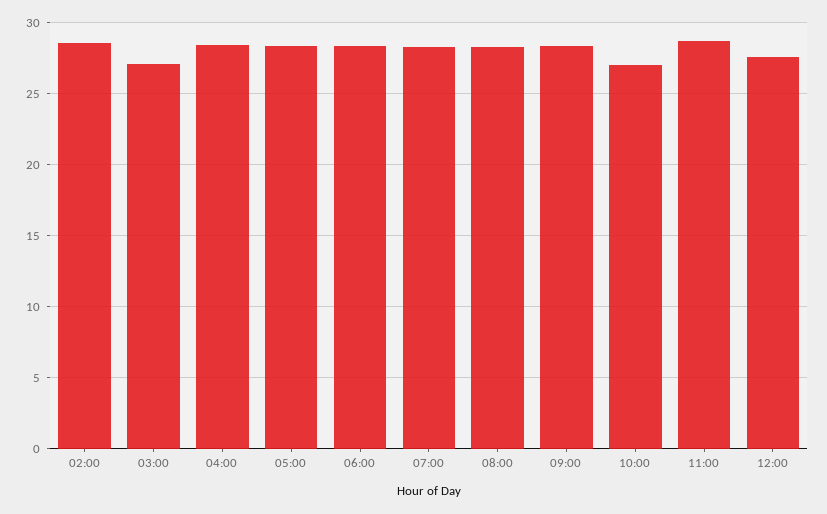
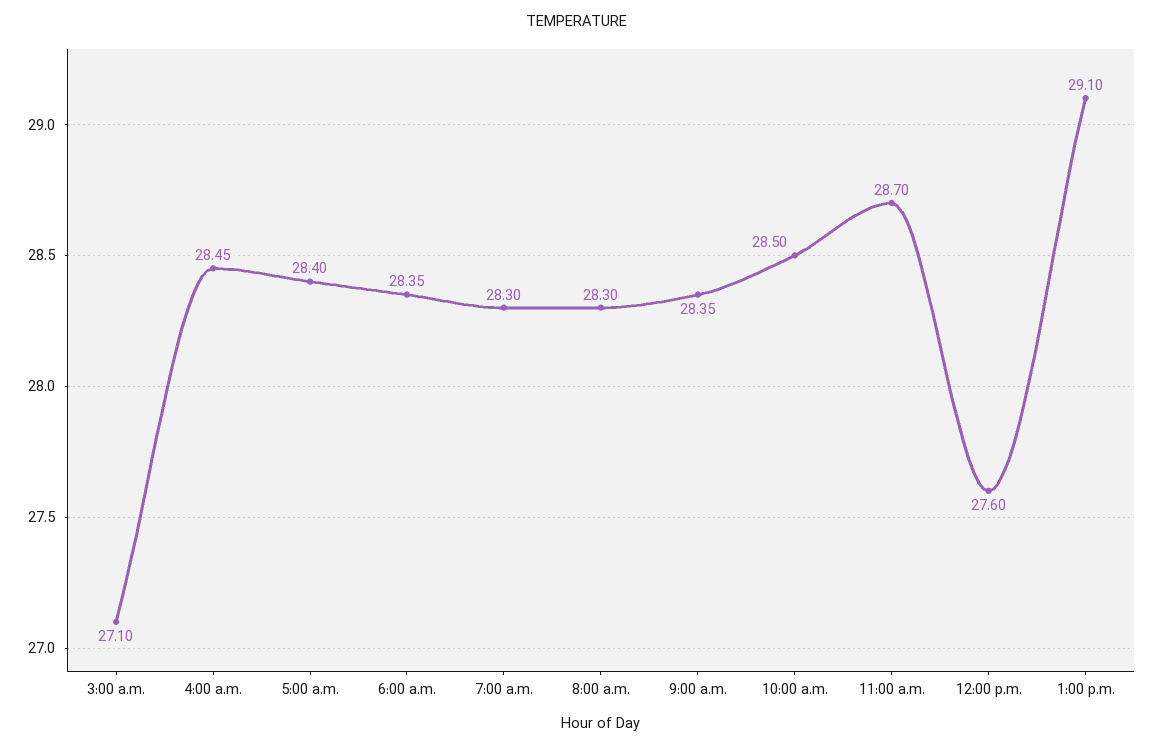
02:00: 28.5 -> none
10:00: 27 -> 28.5
1:00 p.m.: none -> 29.1

